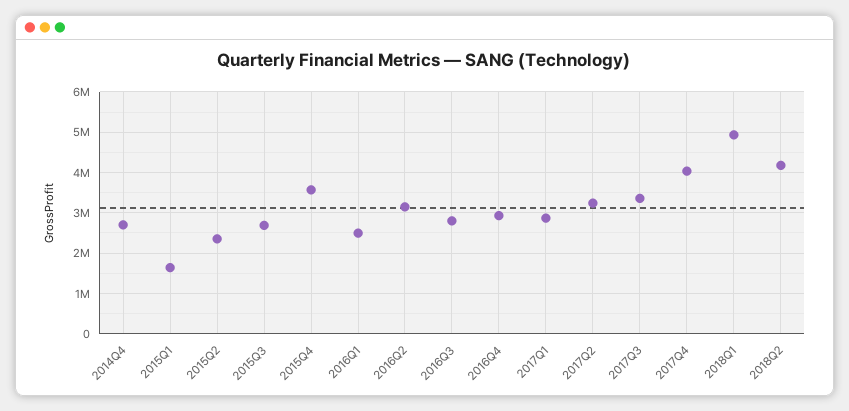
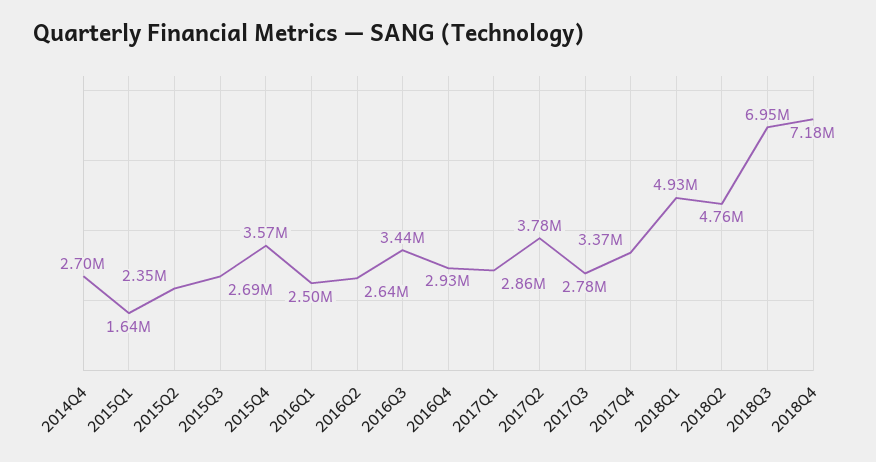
2016Q2: 3200000 -> 2640000
2016Q3: 2800000 -> 3440000
2017Q2: 3200000 -> 3780000
2017Q3: 3400000 -> 2780000
2017Q4: 4000000 -> 3370000
2018Q2: 4200000 -> 4760000
2018Q3: none -> 6950000
2018Q4: none -> 7180000

